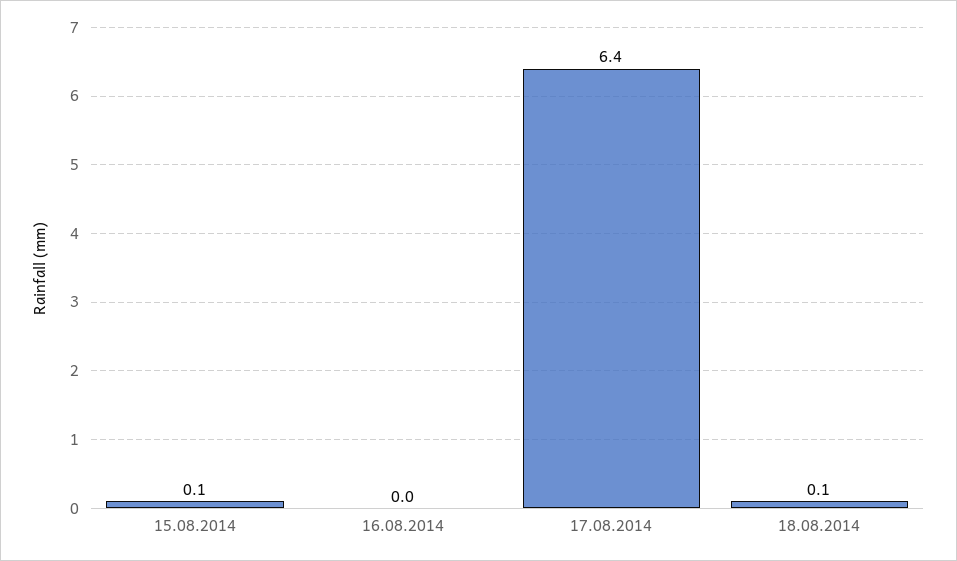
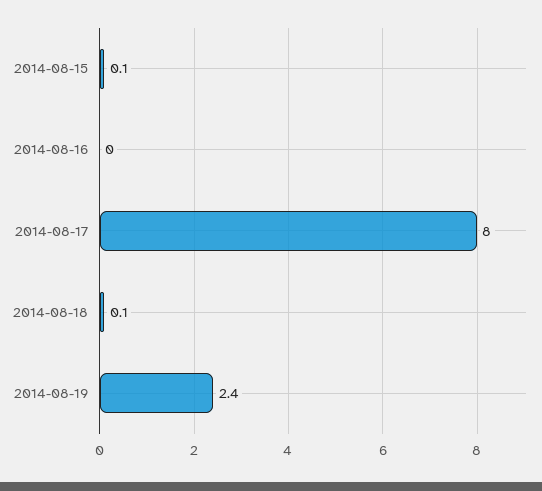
17.08.2014: 6.4 -> 8
2014-08-19: none -> 2.4

